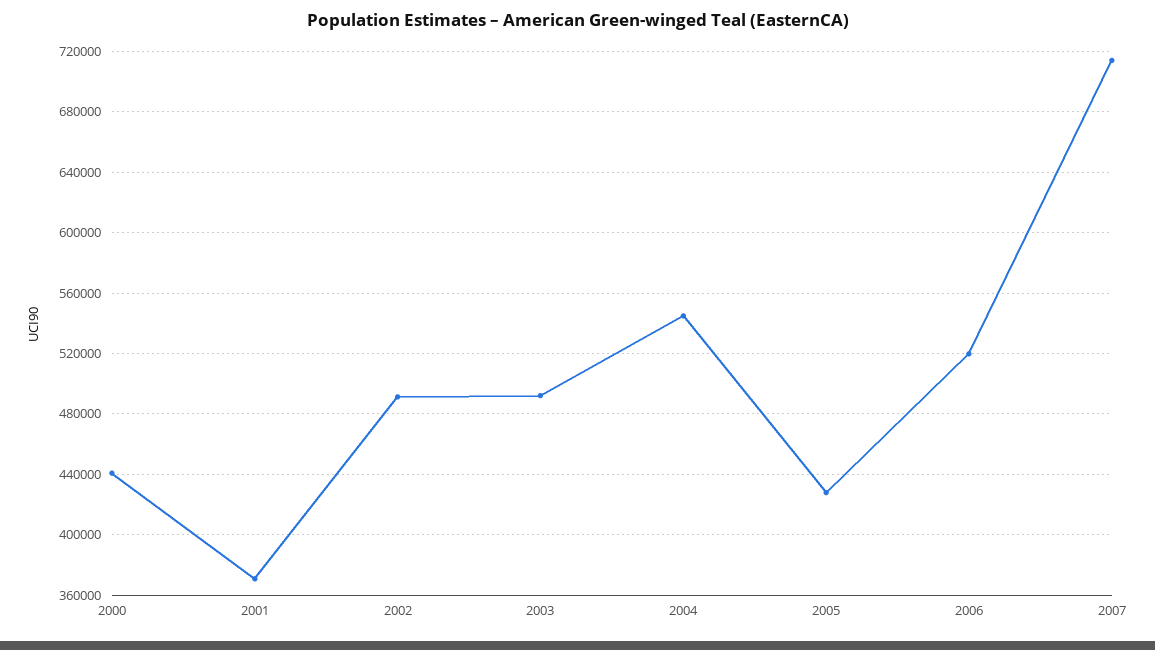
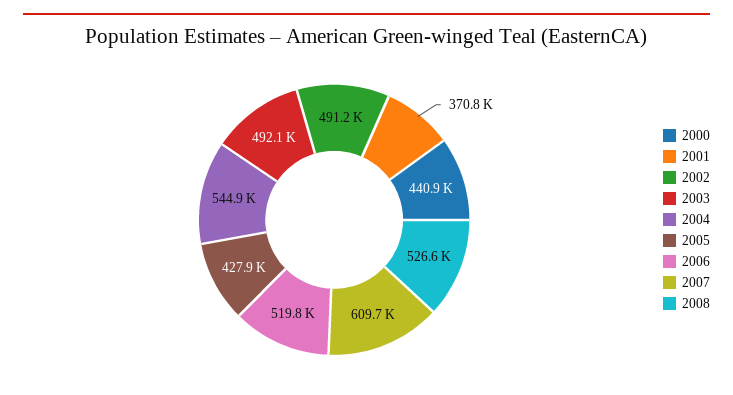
2007: 715000 -> 609700
2008: none -> 526600

